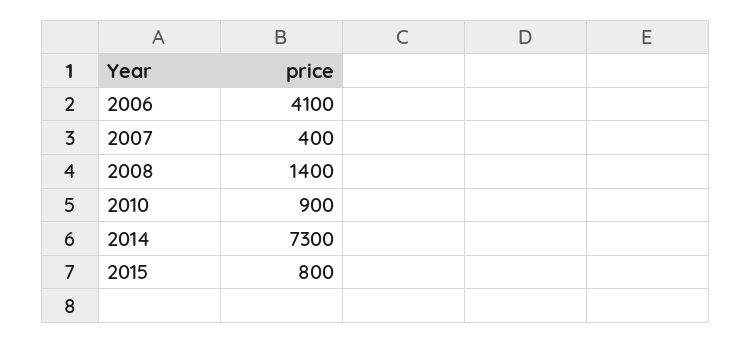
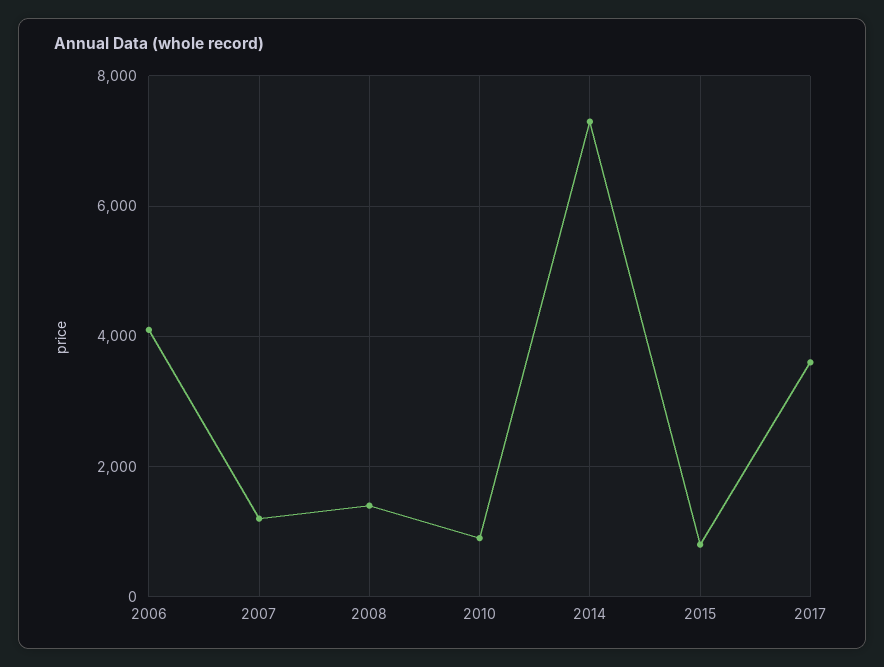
2007: 400 -> 1200
2017: none -> 3600

